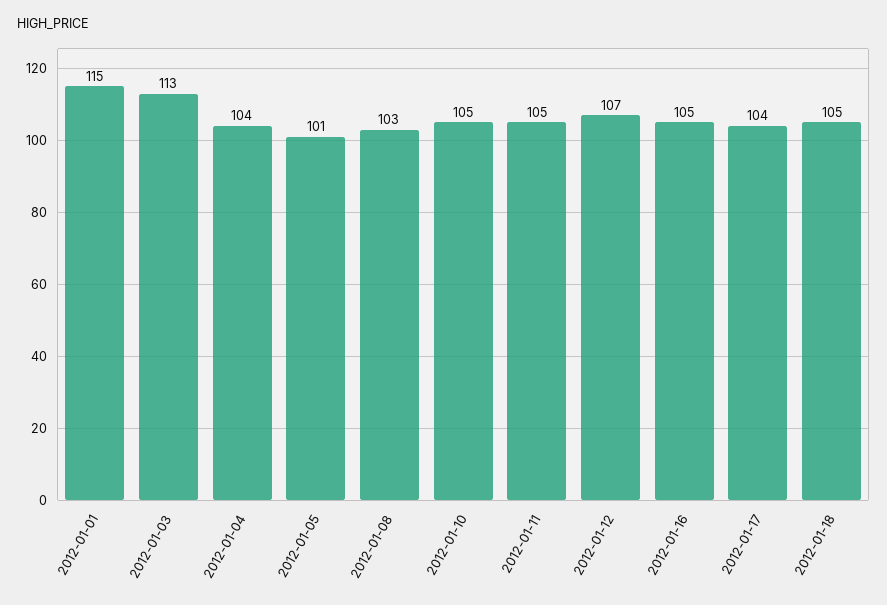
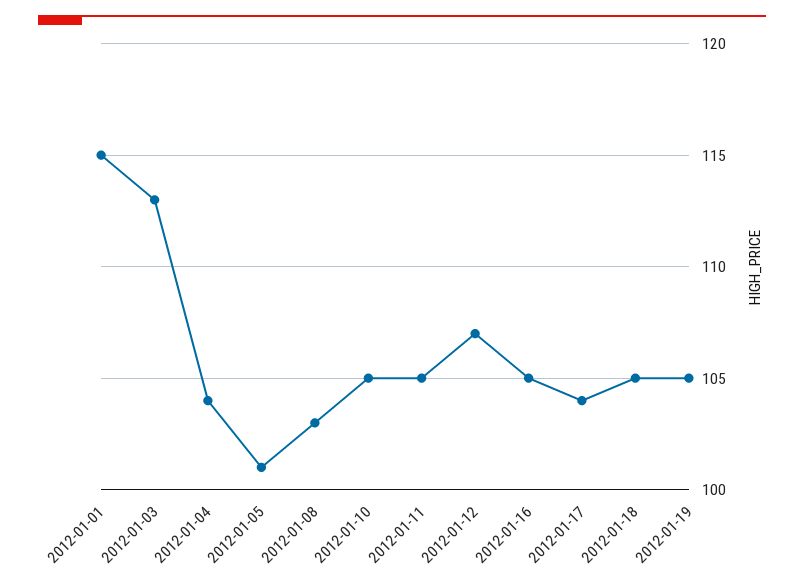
2012-01-19: none -> 105

